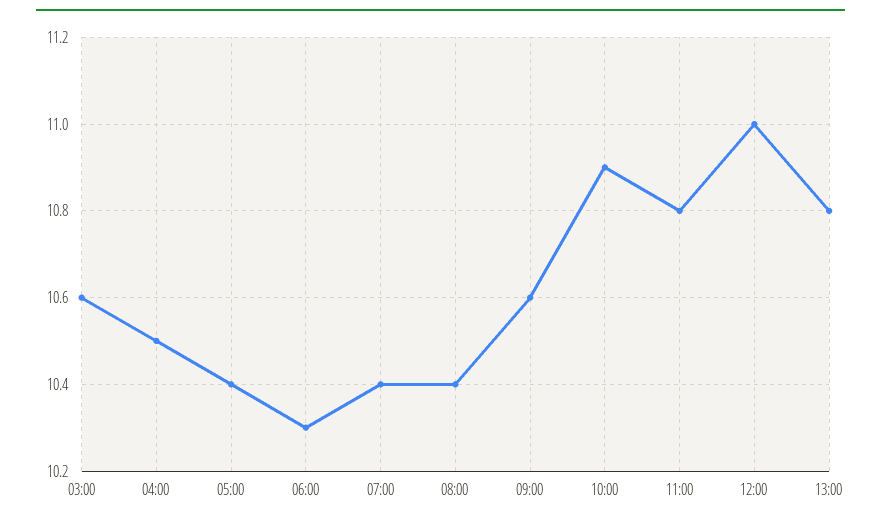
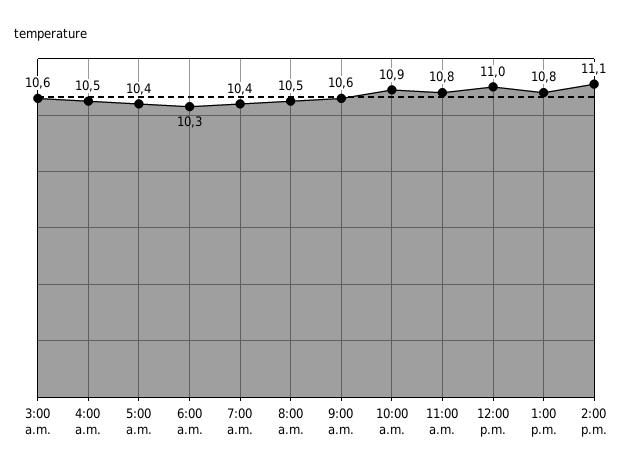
08:00: 10.4 -> 10.5
2:00 p.m.: none -> 11.1

